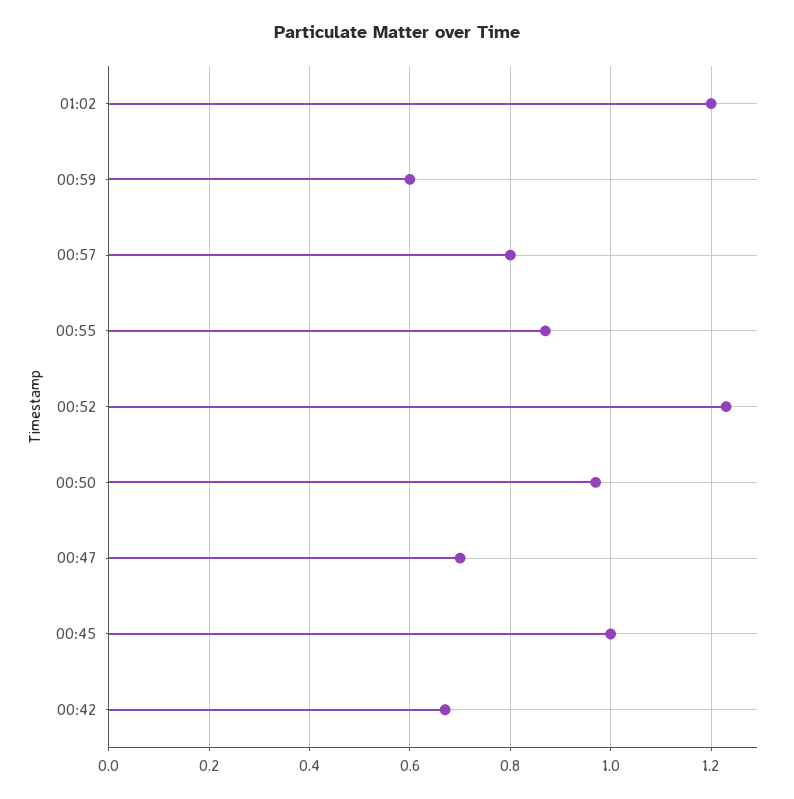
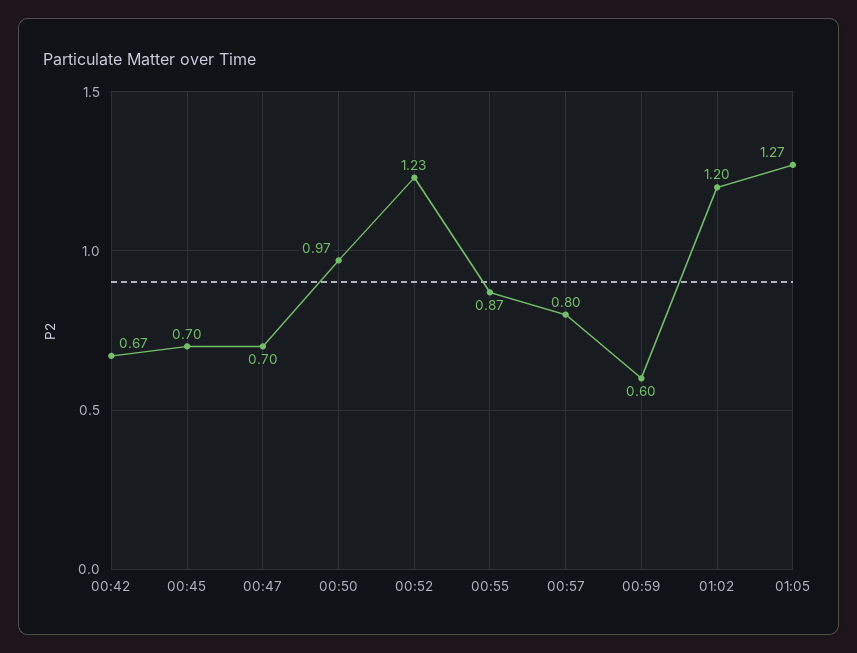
00:45: 1 -> 0.7
01:05: none -> 1.27

